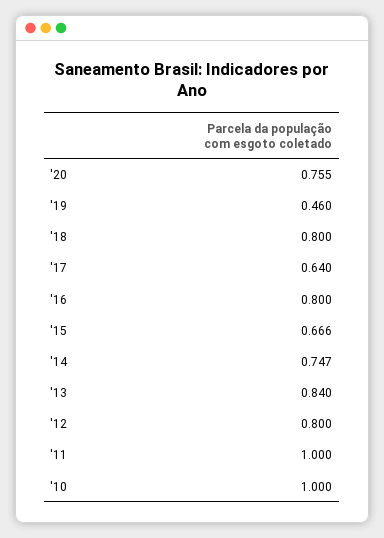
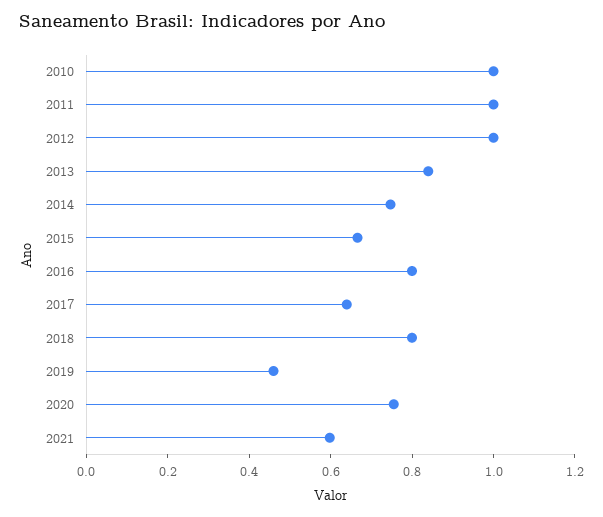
'12: 0.8 -> 1
2021: none -> 0.6

